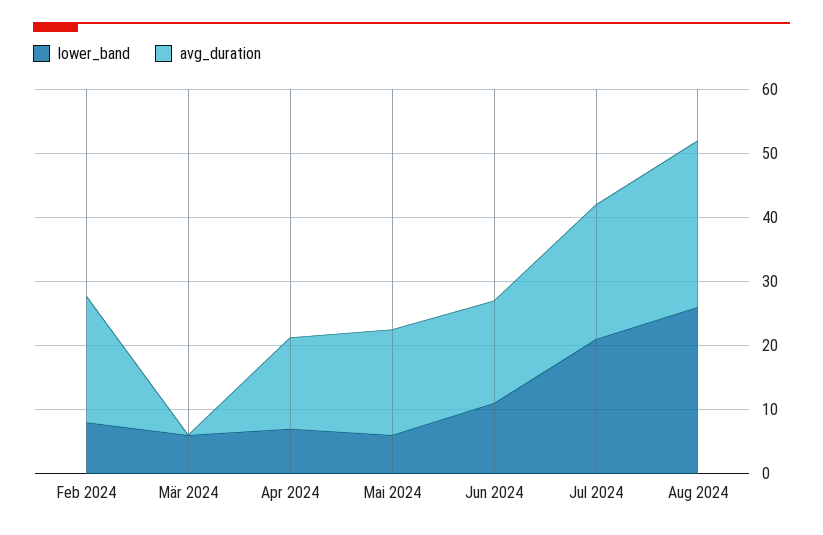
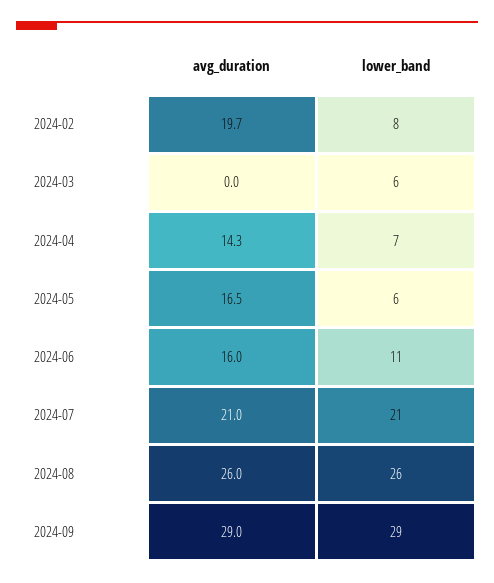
avg_duration, 2024-09: none -> 29
lower_band, 2024-09: none -> 29

